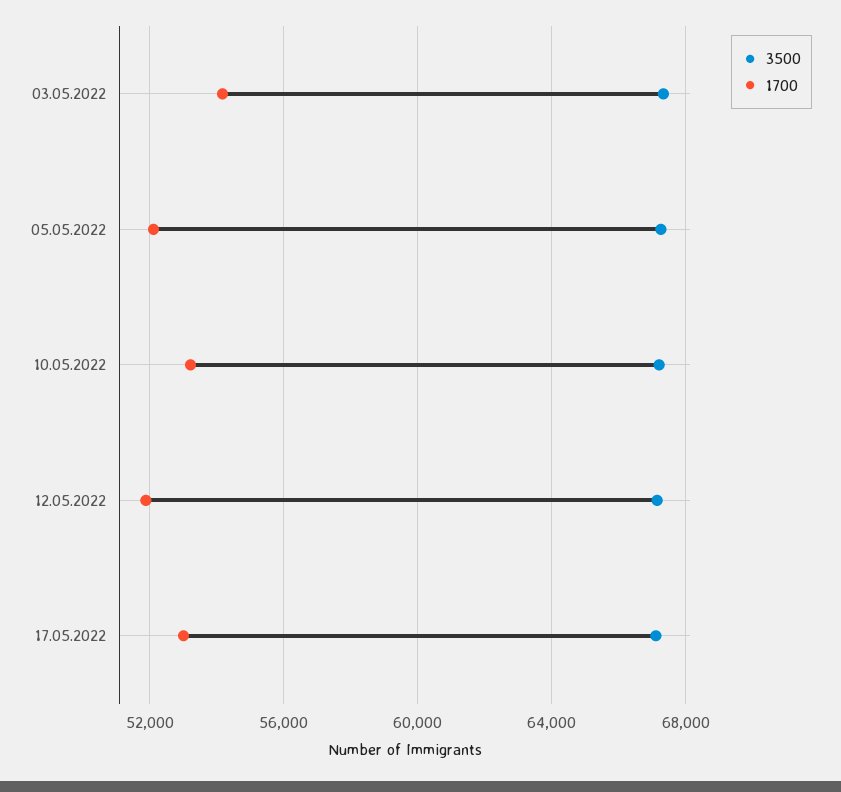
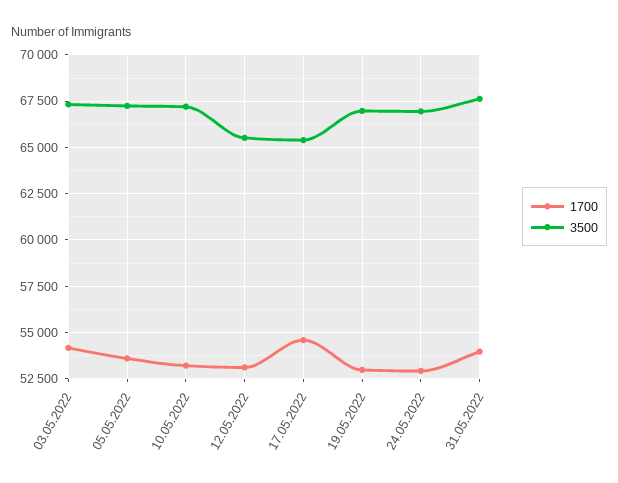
1700, 05.05.2022: 52000 -> 53500
3500, 12.05.2022: 67000 -> 65500
1700, 12.05.2022: 52000 -> 53000
3500, 17.05.2022: 67000 -> 65500
1700, 17.05.2022: 53000 -> 54500
1700, 19.05.2022: none -> 53000
3500, 19.05.2022: none -> 67000
1700, 24.05.2022: none -> 53000
3500, 24.05.2022: none -> 67000
1700, 31.05.2022: none -> 54000
3500, 31.05.2022: none -> 67500

